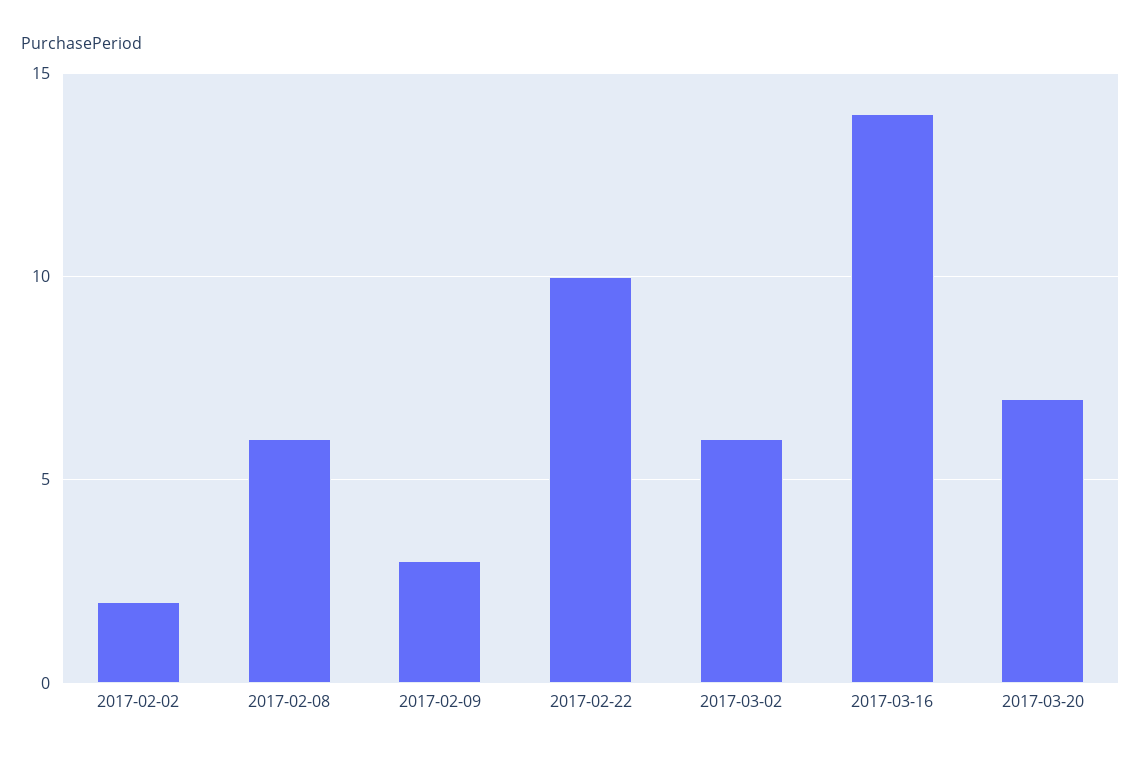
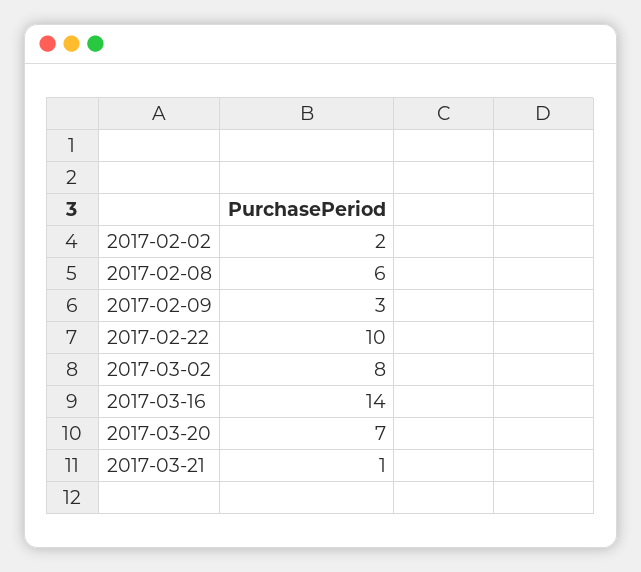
2017-03-02: 6 -> 8
2017-03-21: none -> 1

